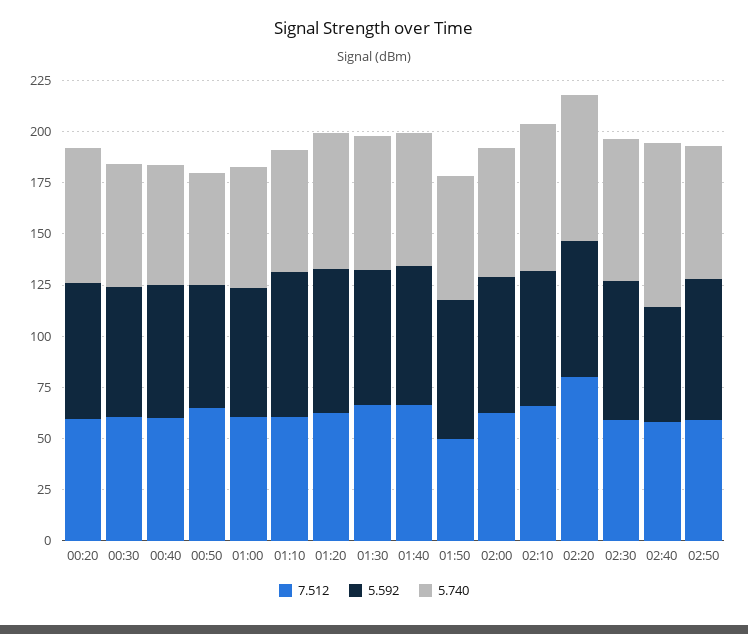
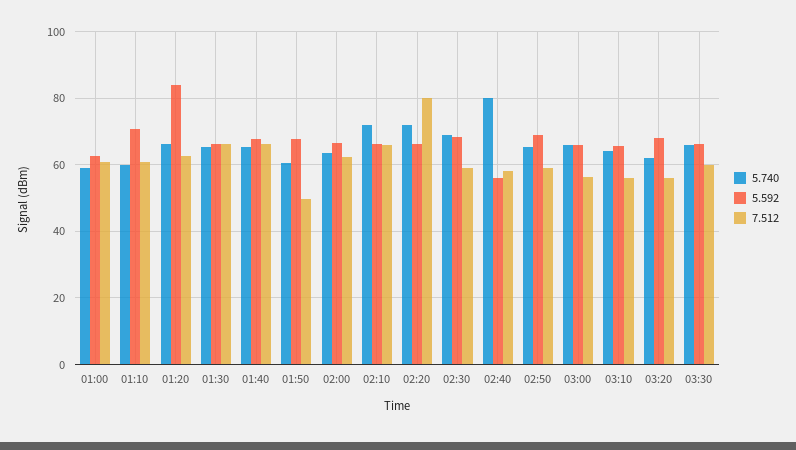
7.512, 00:20: 60 -> none
5.592, 00:20: 65 -> none
5.740, 00:20: 65 -> none
7.512, 00:30: 60 -> none
5.592, 00:30: 65 -> none
5.740, 00:30: 60 -> none
7.512, 00:40: 60 -> none
5.592, 00:40: 65 -> none
5.740, 00:40: 60 -> none
7.512, 00:50: 65 -> none
5.592, 00:50: 60 -> none
5.740, 00:50: 55 -> none
5.592, 01:20: 70 -> 84
5.740, 03:00: none -> 66
5.592, 03:00: none -> 66
7.512, 03:00: none -> 56
5.740, 03:10: none -> 64
5.592, 03:10: none -> 66
7.512, 03:10: none -> 56
5.740, 03:20: none -> 62
5.592, 03:20: none -> 68
7.512, 03:20: none -> 56
5.740, 03:30: none -> 66
5.592, 03:30: none -> 66
7.512, 03:30: none -> 60

